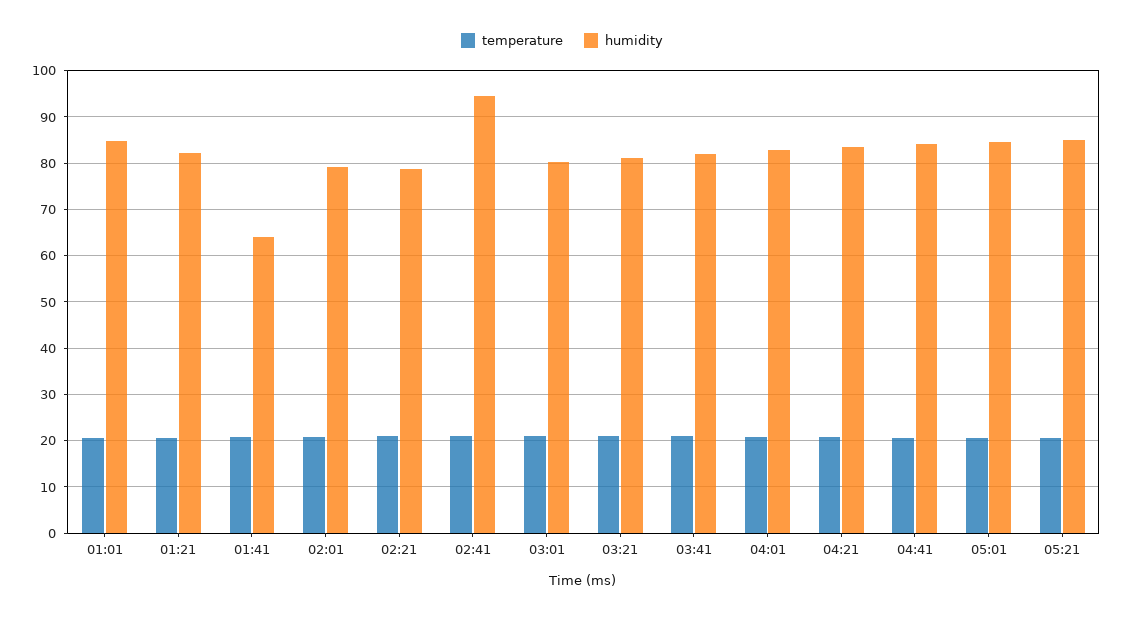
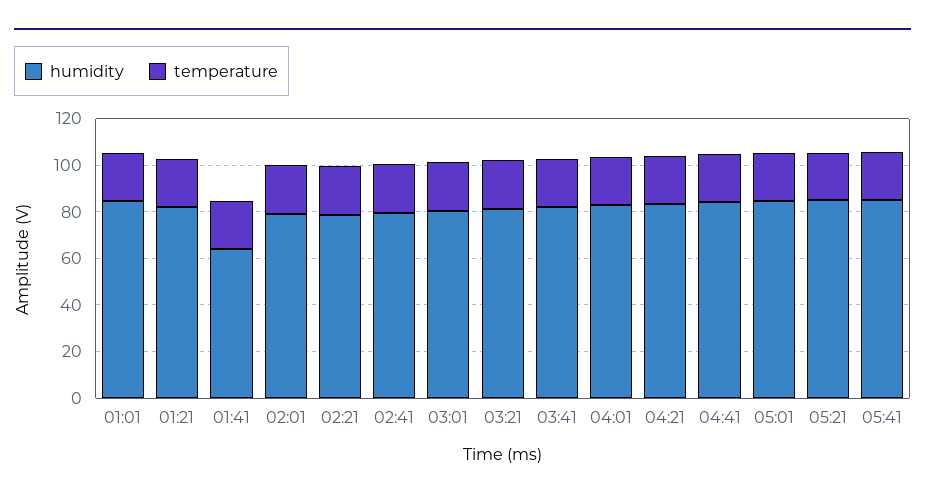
humidity, 02:41: 94 -> 80
humidity, 05:41: none -> 85
temperature, 05:41: none -> 20

